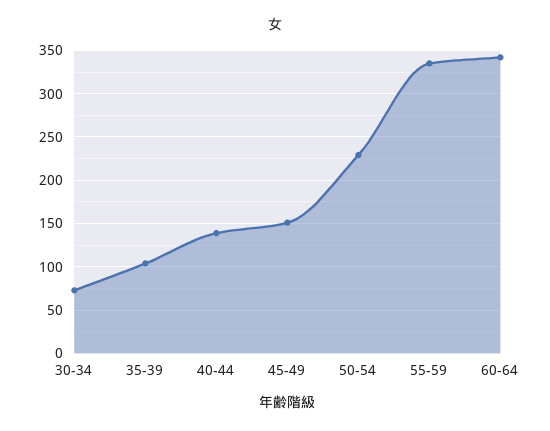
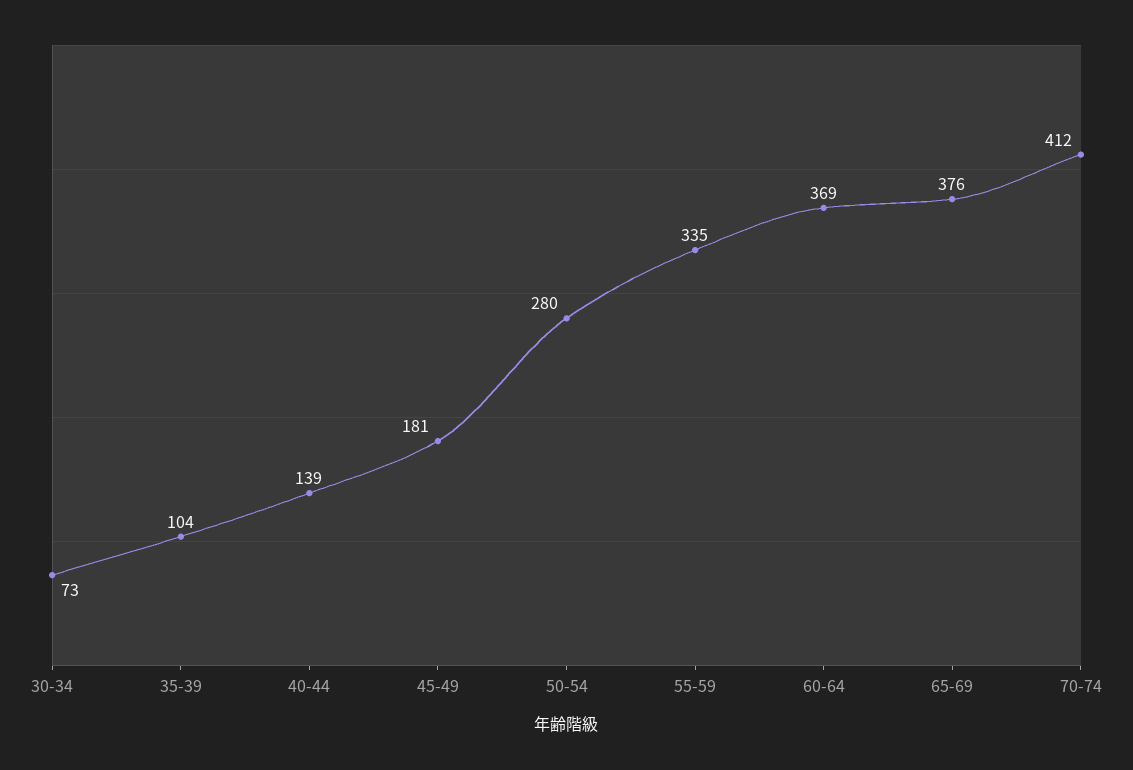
45-49: 150 -> 181
50-54: 230 -> 280
60-64: 340 -> 369
65-69: none -> 376
70-74: none -> 412

